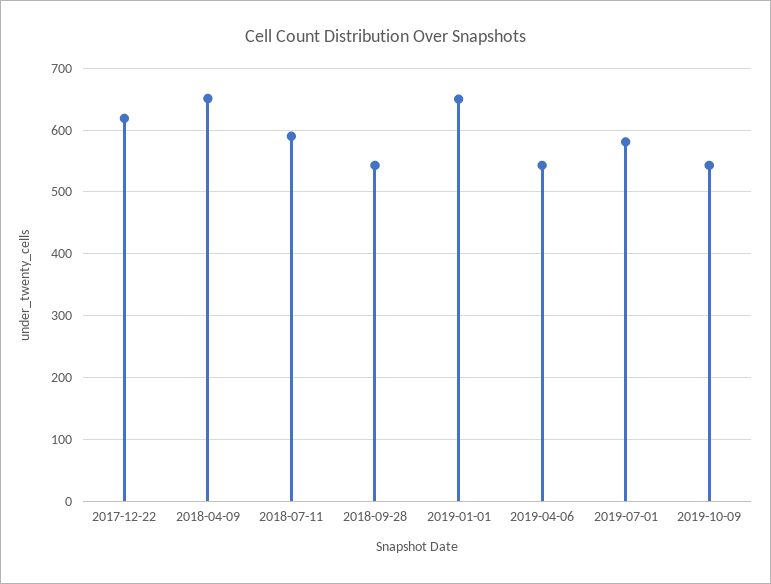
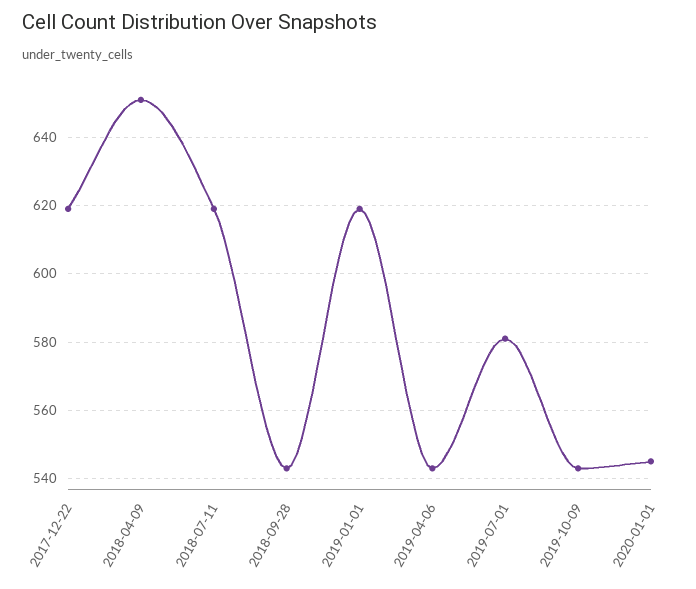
2018-07-11: 590 -> 620
2019-01-01: 650 -> 620
2020-01-01: none -> 545

